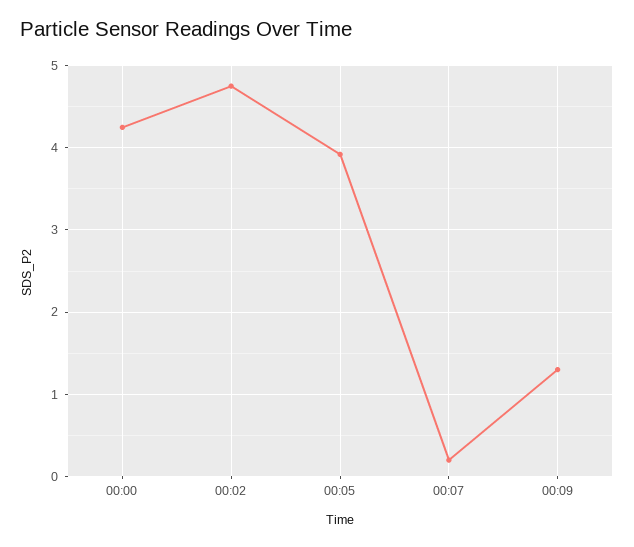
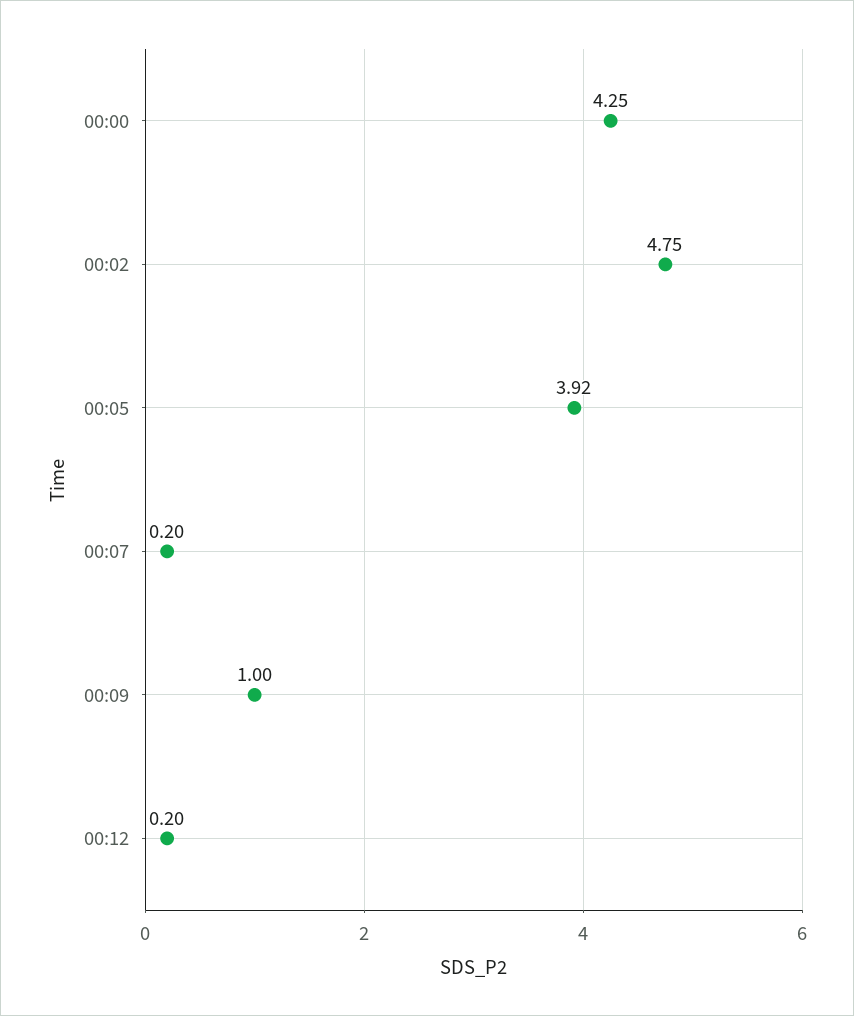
00:09: 1.3 -> 1
00:12: none -> 0.2

